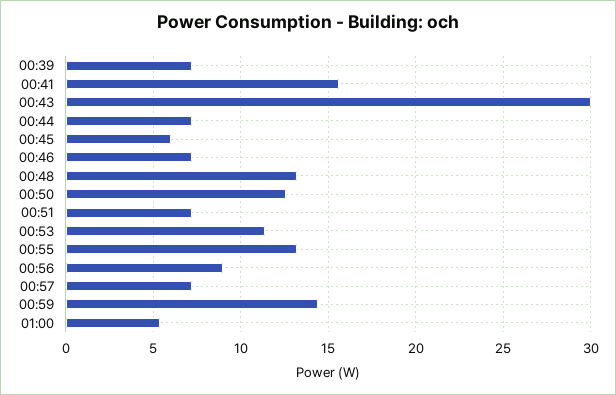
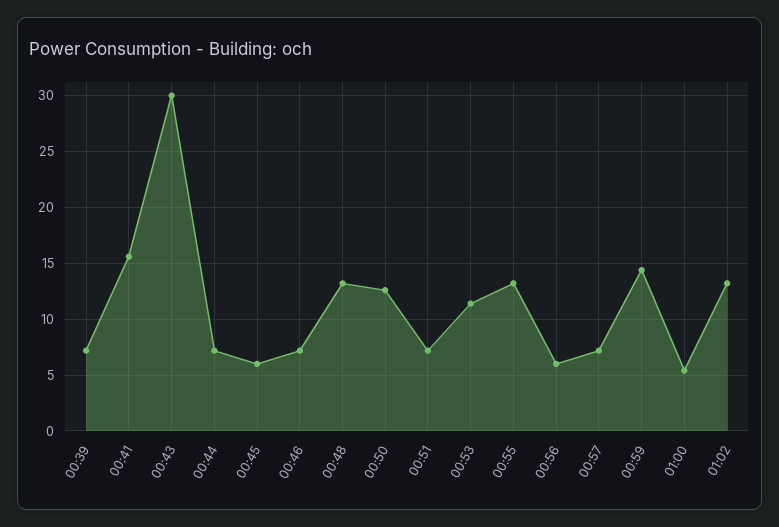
00:56: 9 -> 6
01:02: none -> 13

